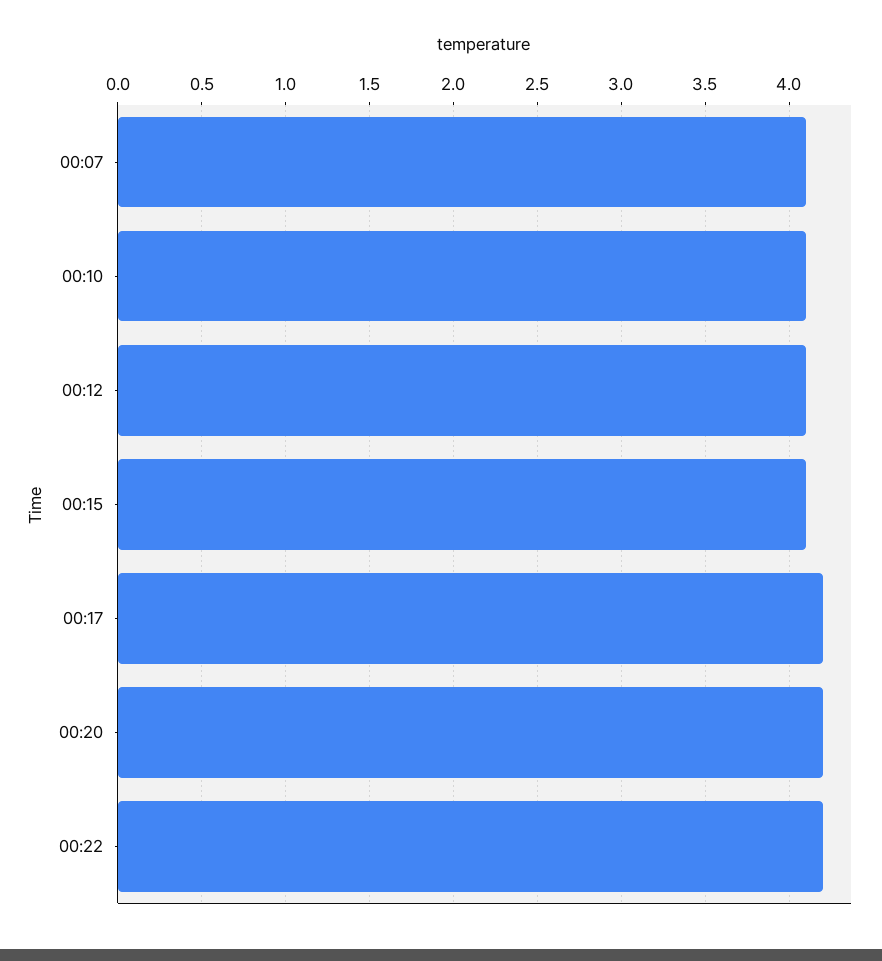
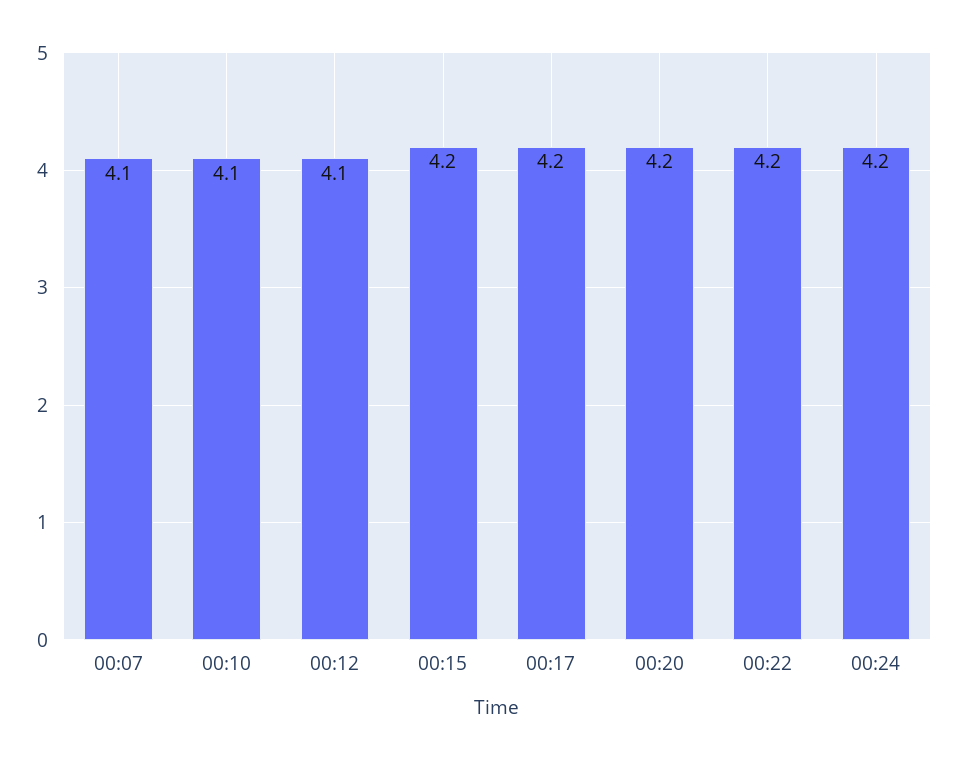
00:15: 4.1 -> 4.2
00:24: none -> 4.2

